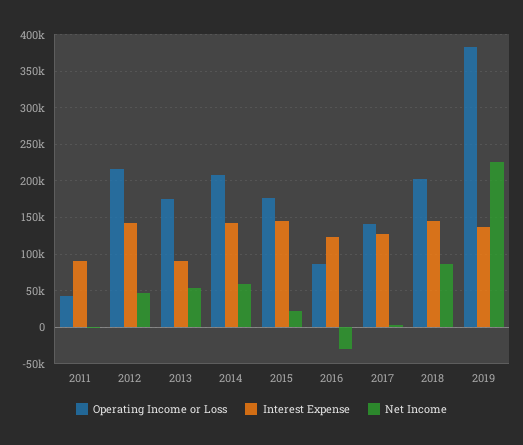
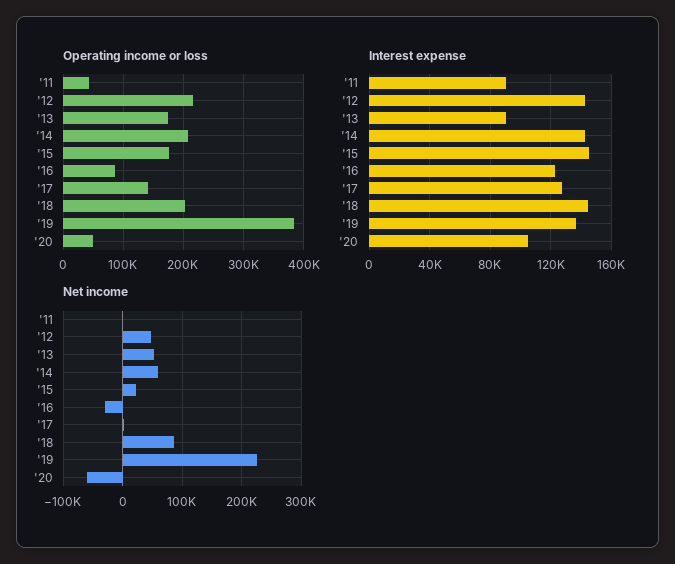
Operating Income or Loss, '20: none -> 50000
Interest Expense, '20: none -> 105000
Net Income, '20: none -> -60000

